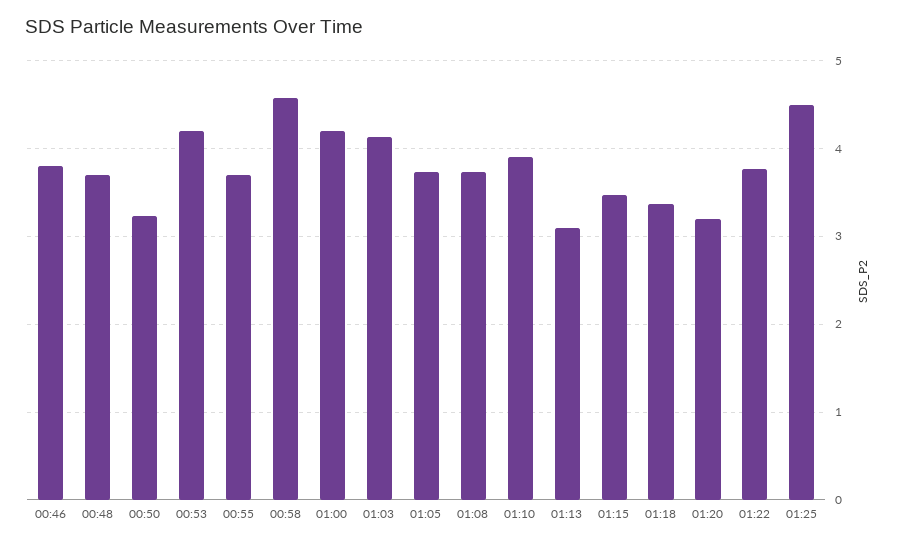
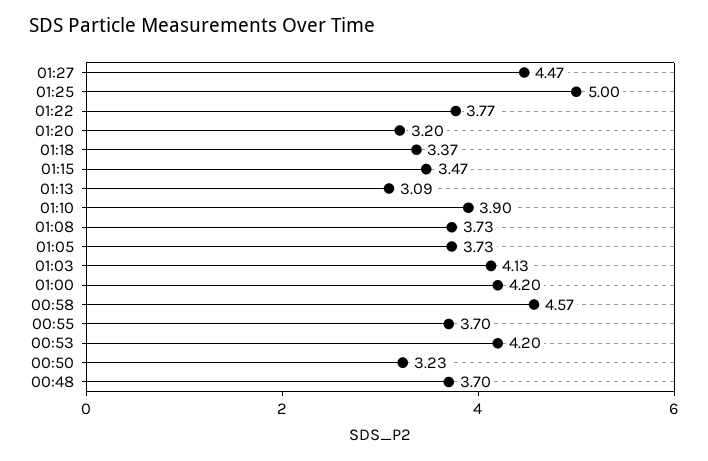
00:46: 3.8 -> none
01:25: 4.5 -> 5
01:27: none -> 4.47

